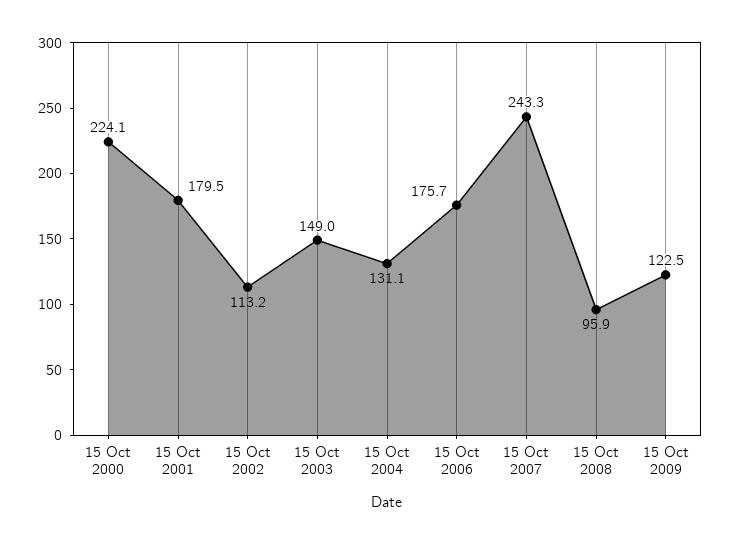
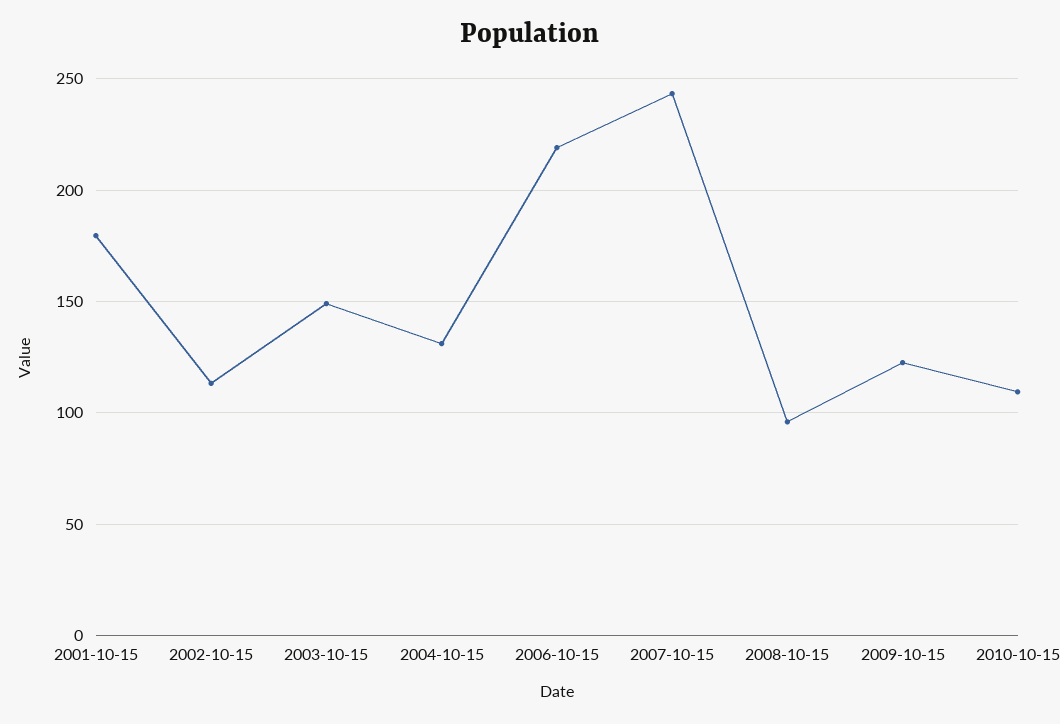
15 Oct 2000: 224.1 -> none
15 Oct 2006: 175.7 -> 220
2010-10-15: none -> 110

